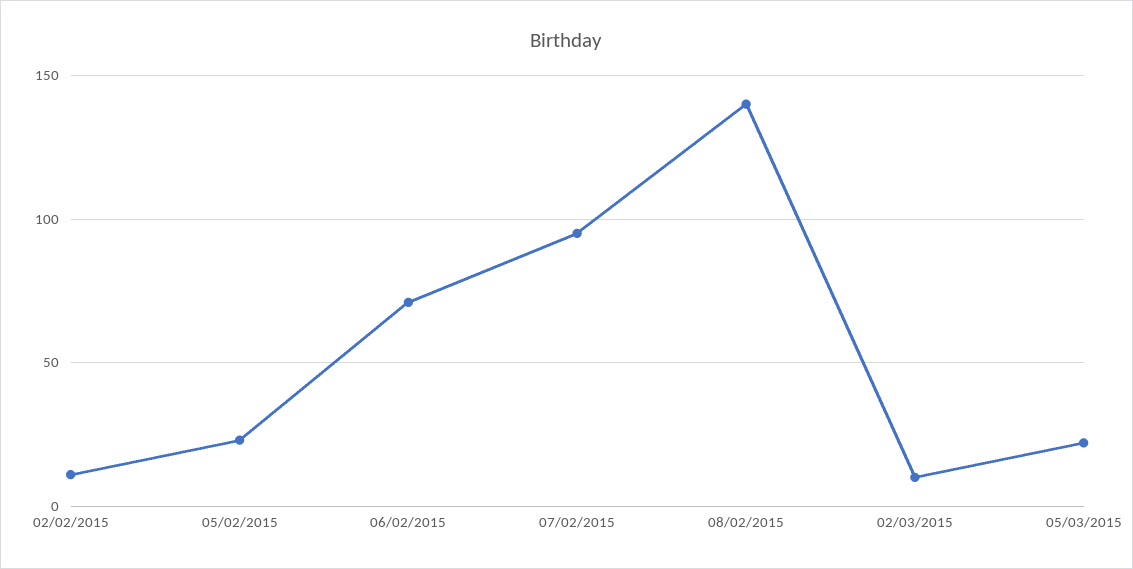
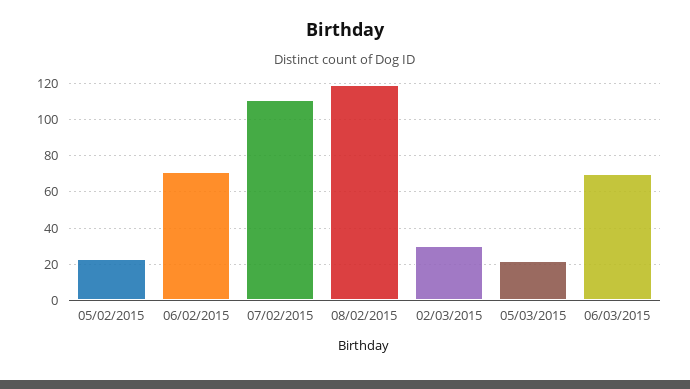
02/02/2015: 10 -> none
07/02/2015: 95 -> 110
08/02/2015: 140 -> 120
02/03/2015: 10 -> 30
06/03/2015: none -> 70

